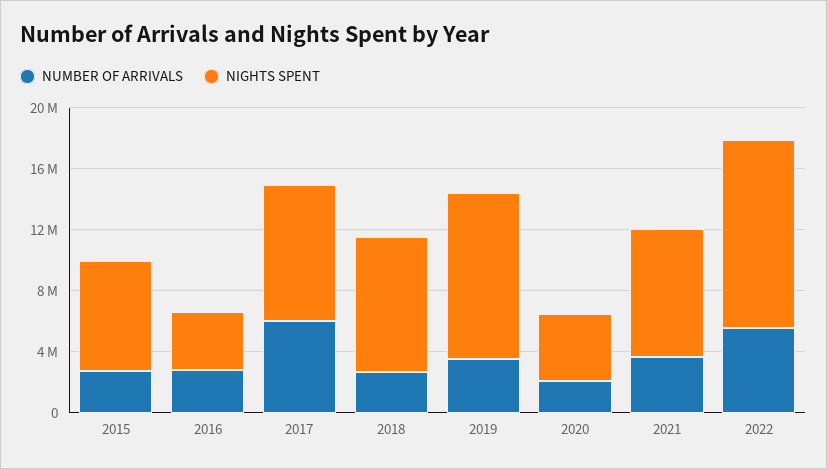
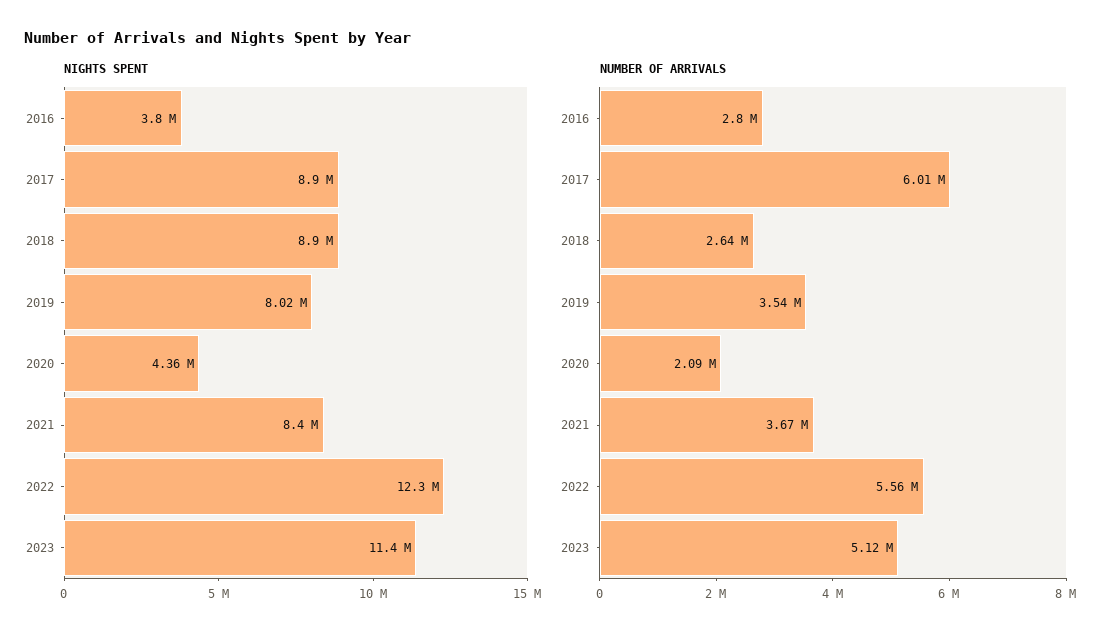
NUMBER OF ARRIVALS, 2015: 3000000 -> none
NIGHTS SPENT, 2015: 7000000 -> none
NIGHTS SPENT, 2019: 11000000 -> 8020000
NIGHTS SPENT, 2023: none -> 11400000
NUMBER OF ARRIVALS, 2023: none -> 5120000

